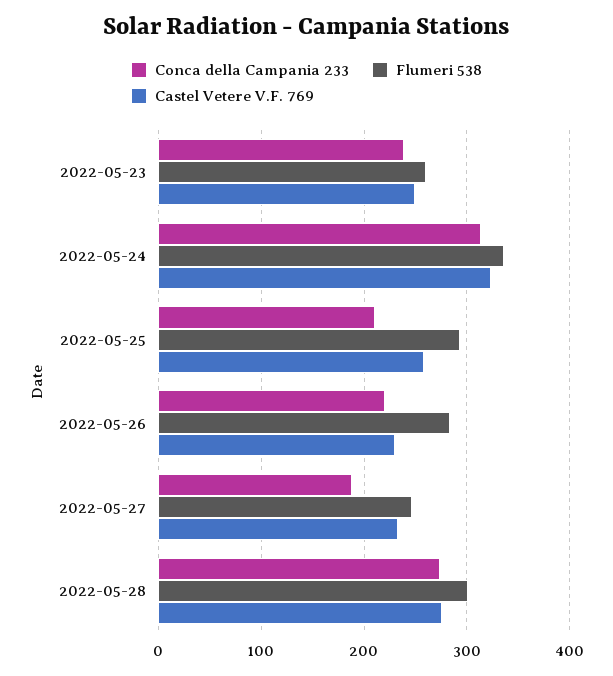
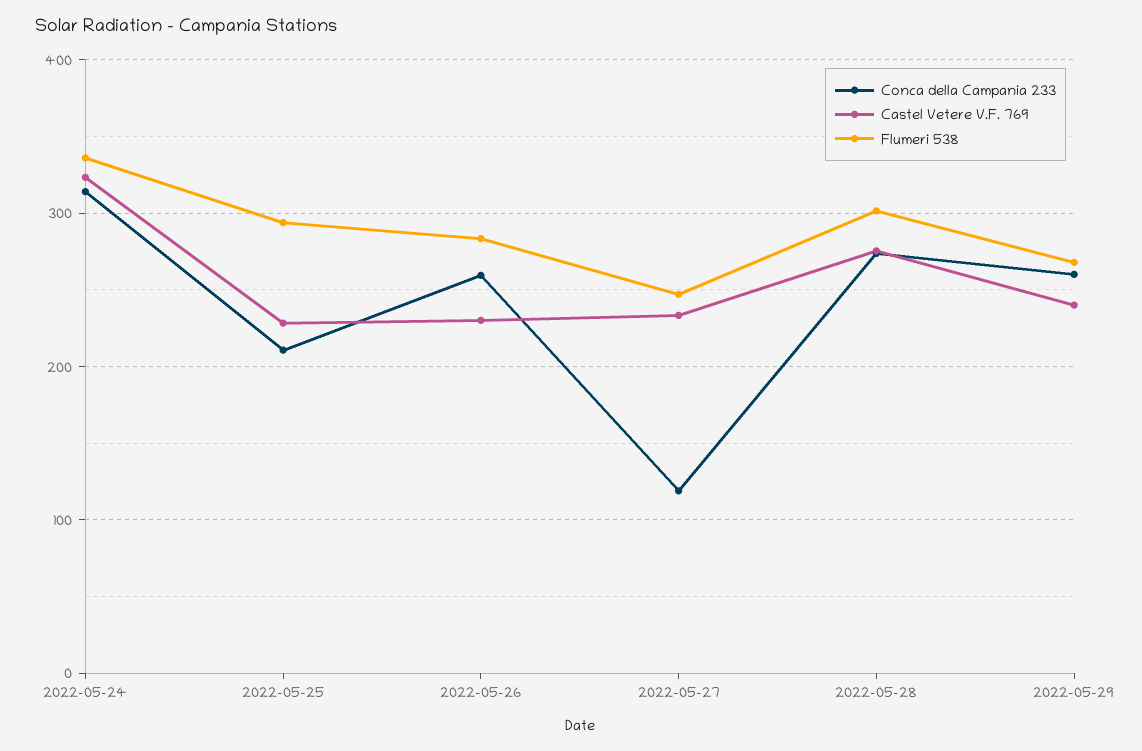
Conca della Campania 233, 2022-05-23: 240 -> none
Flumeri 538, 2022-05-23: 260 -> none
Castel Vetere V.F. 769, 2022-05-23: 250 -> none
Castel Vetere V.F. 769, 2022-05-25: 260 -> 230
Conca della Campania 233, 2022-05-26: 220 -> 260
Conca della Campania 233, 2022-05-27: 190 -> 120
Conca della Campania 233, 2022-05-29: none -> 260
Castel Vetere V.F. 769, 2022-05-29: none -> 240
Flumeri 538, 2022-05-29: none -> 270

